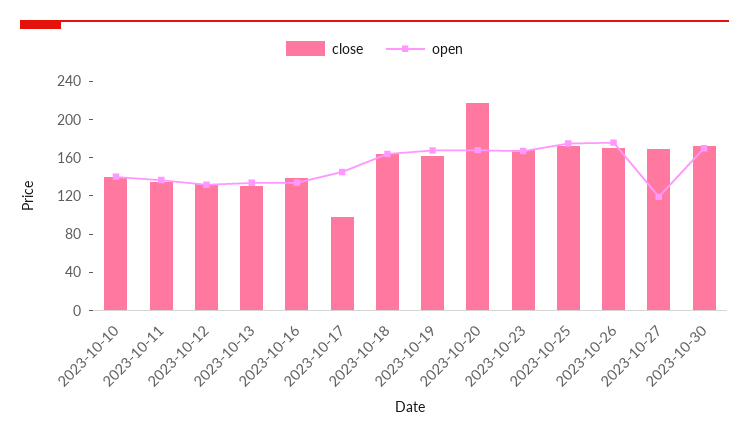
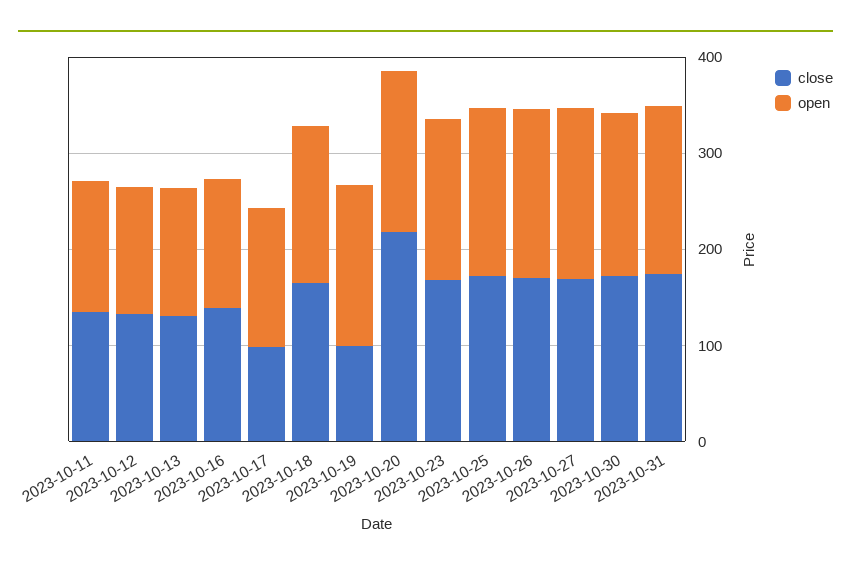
close, 2023-10-10: 140 -> none
open, 2023-10-10: 140 -> none
close, 2023-10-19: 160 -> 100
open, 2023-10-27: 120 -> 180
close, 2023-10-31: none -> 180
open, 2023-10-31: none -> 180

